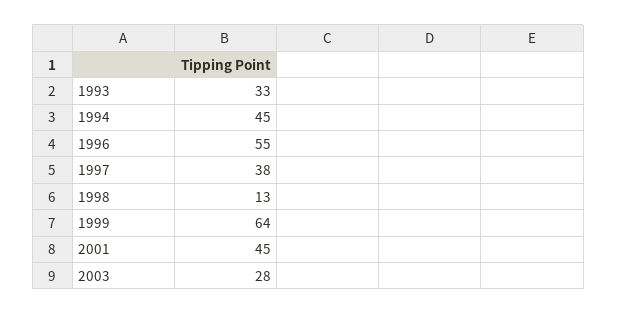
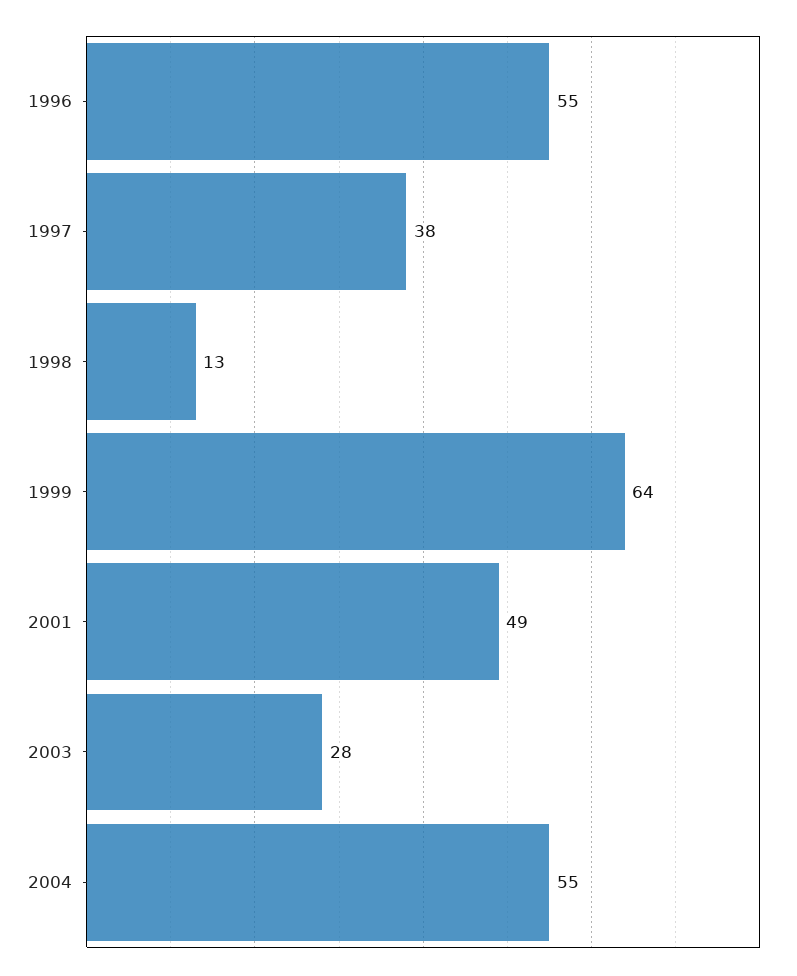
1993: 33 -> none
1994: 45 -> none
2001: 45 -> 49
2004: none -> 55

